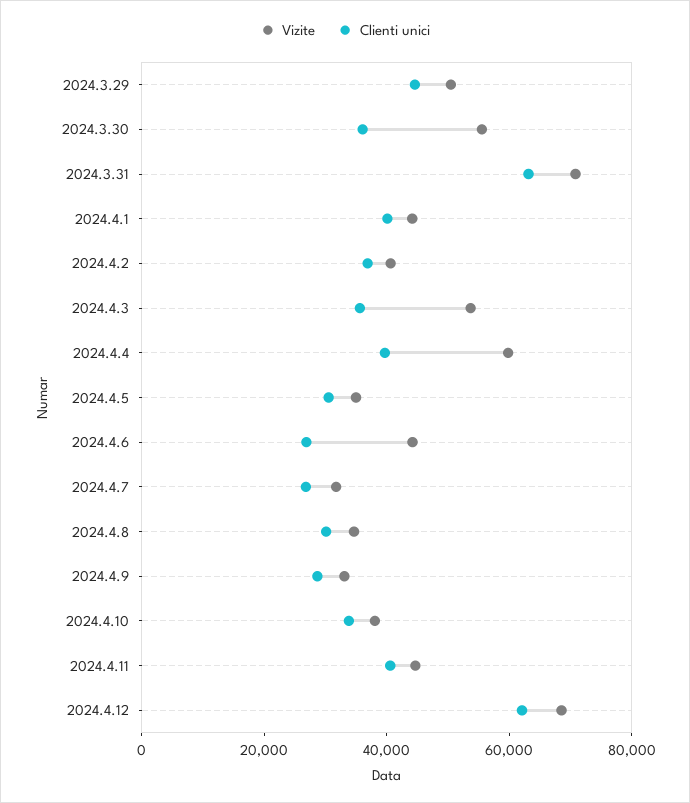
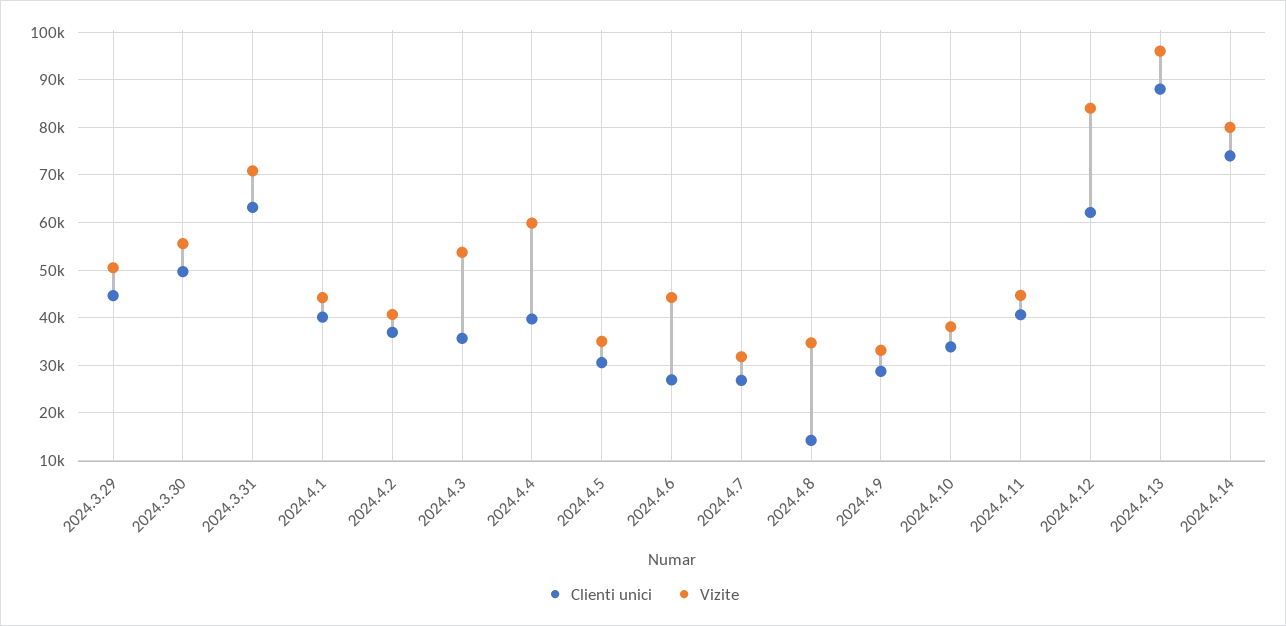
Clienti unici, 2024.3.30: 35000 -> 50000
Clienti unici, 2024.4.8: 30000 -> 14000
Vizite, 2024.4.12: 70000 -> 84000
Clienti unici, 2024.4.13: none -> 88000
Vizite, 2024.4.13: none -> 96000
Clienti unici, 2024.4.14: none -> 74000
Vizite, 2024.4.14: none -> 80000

